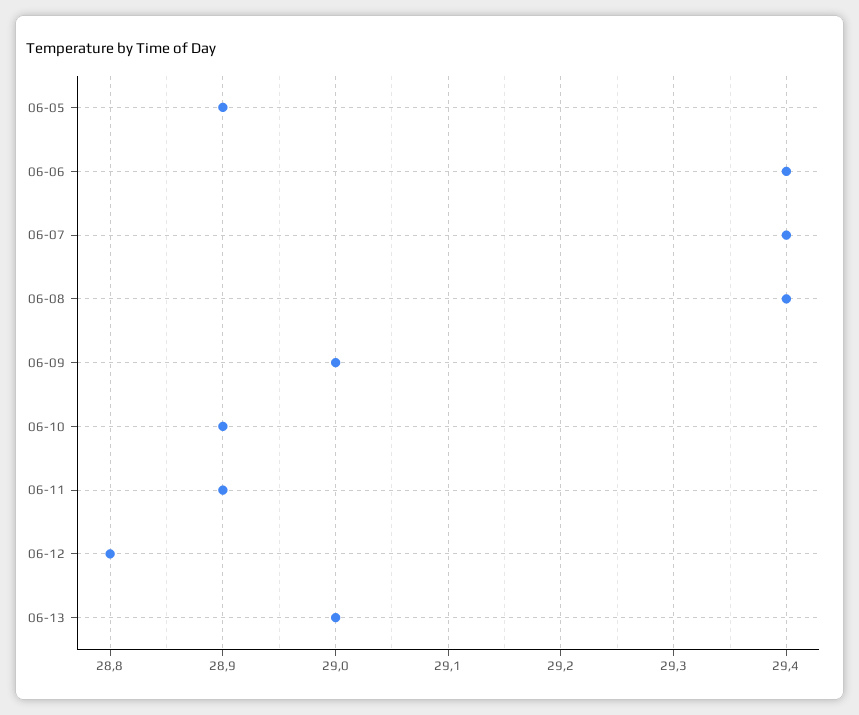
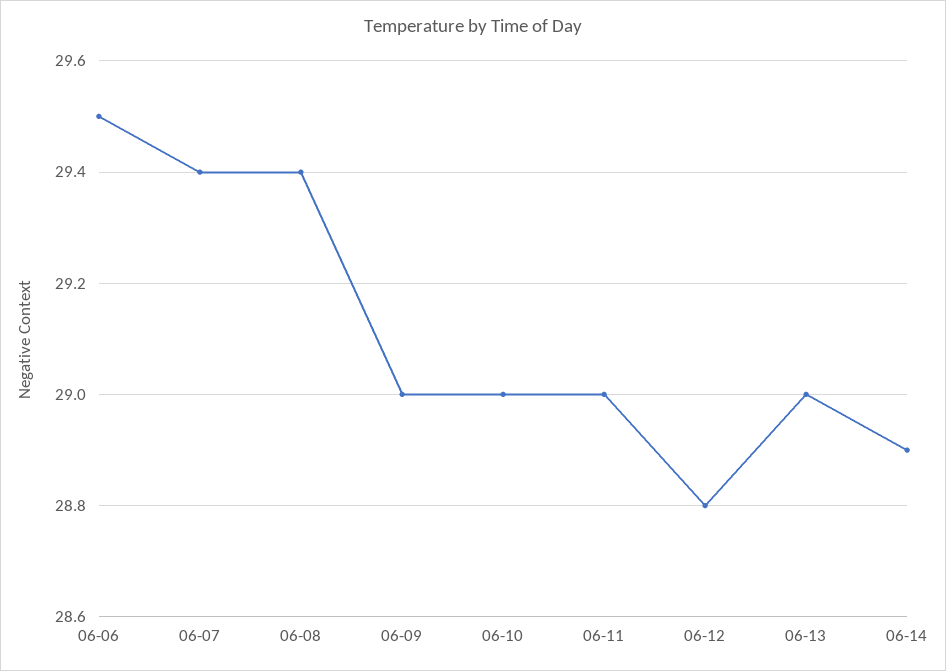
06-05: 28.9 -> none
06-06: 29.4 -> 29.5
06-10: 28.9 -> 29
06-11: 28.9 -> 29
06-14: none -> 28.9

